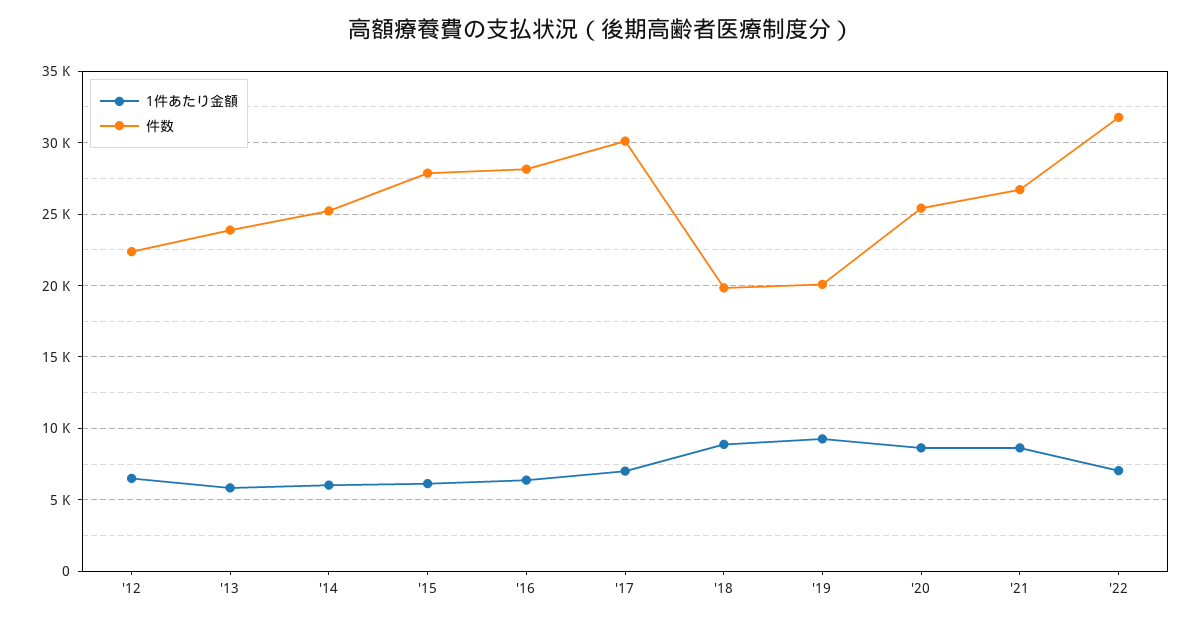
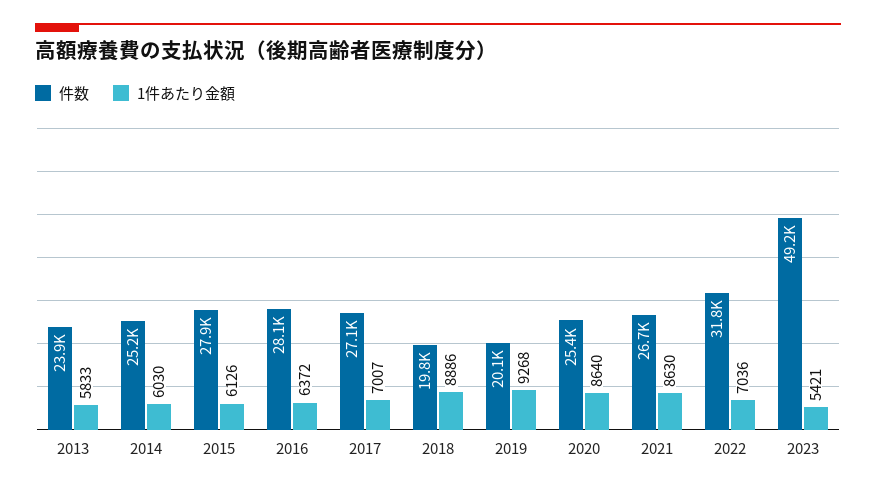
1件あたり金額, '12: 6500 -> none
件数, '12: 22500 -> none
件数, '17: 30000 -> 27100
件数, 2023: none -> 49200
1件あたり金額, 2023: none -> 5421

